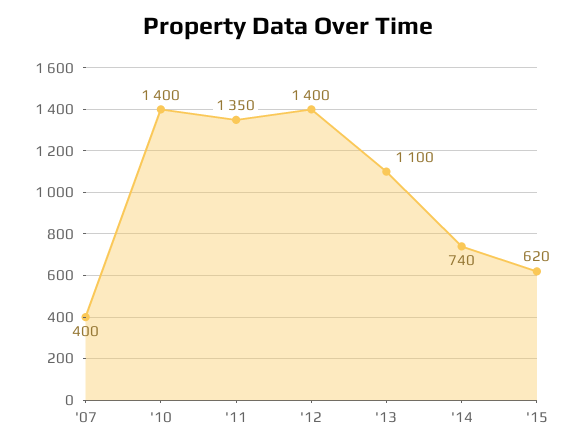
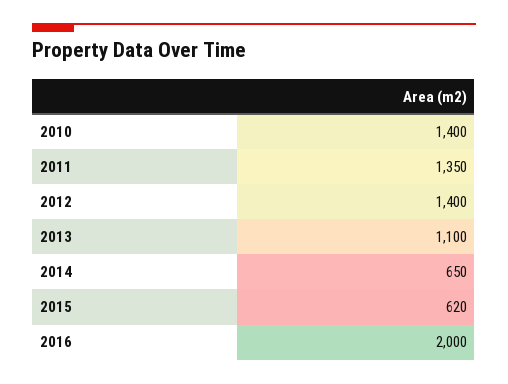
'07: 400 -> none
'14: 740 -> 650
2016: none -> 2000

